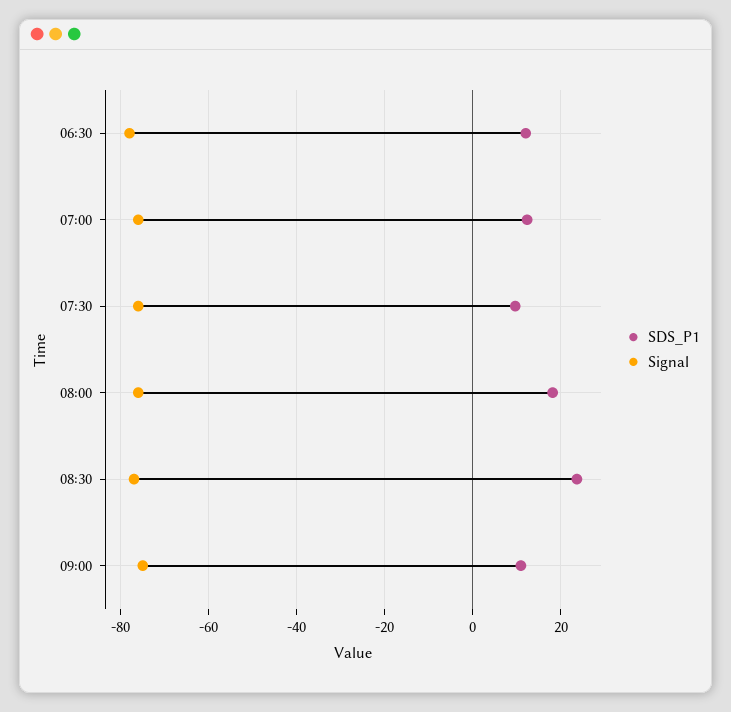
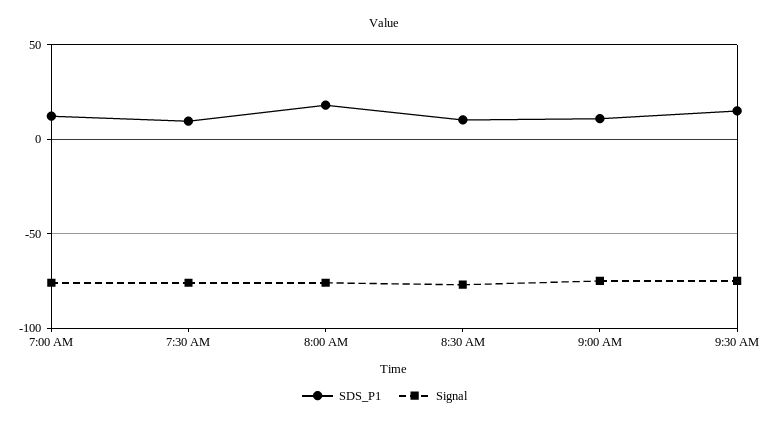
SDS_P1, 06:30: 12 -> none
Signal, 06:30: -78 -> none
SDS_P1, 08:30: 24 -> 10
SDS_P1, 9:30 AM: none -> 15
Signal, 9:30 AM: none -> -75

